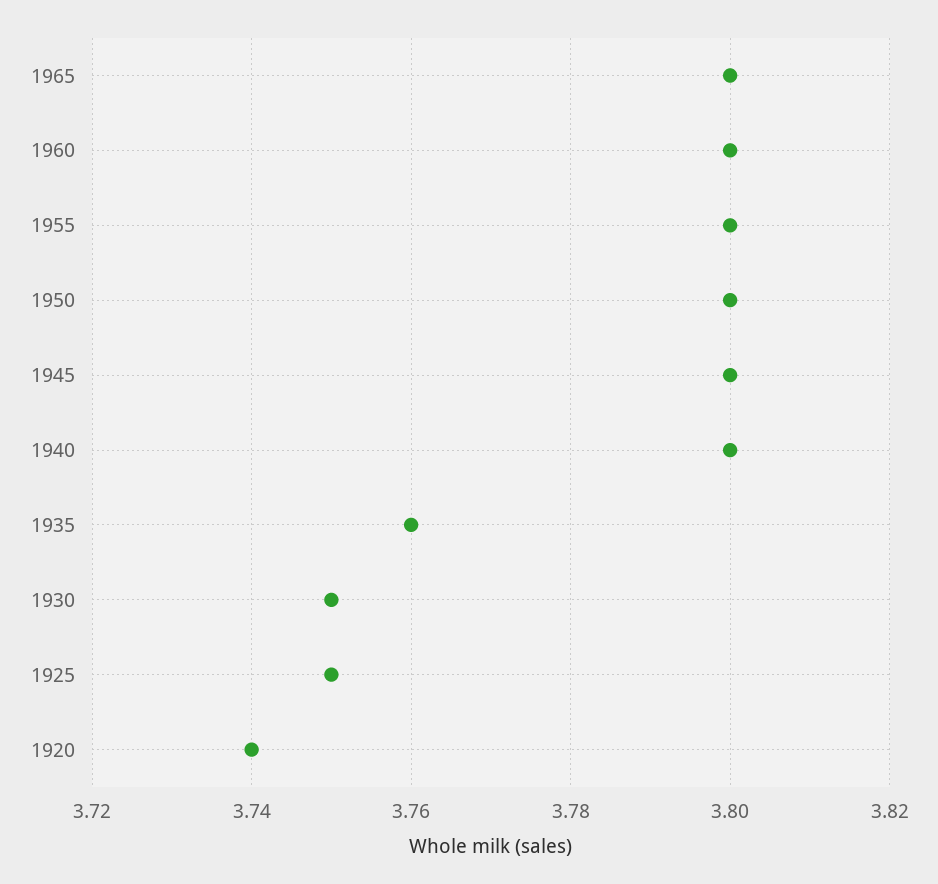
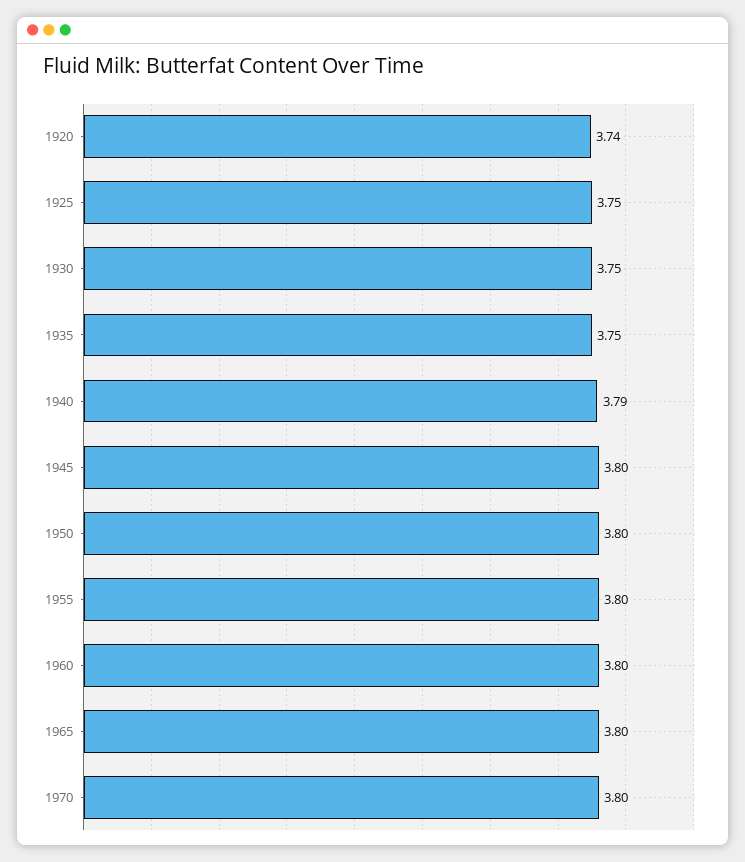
1940: 3.8 -> 3.79
1935: 3.76 -> 3.75
1970: none -> 3.8

